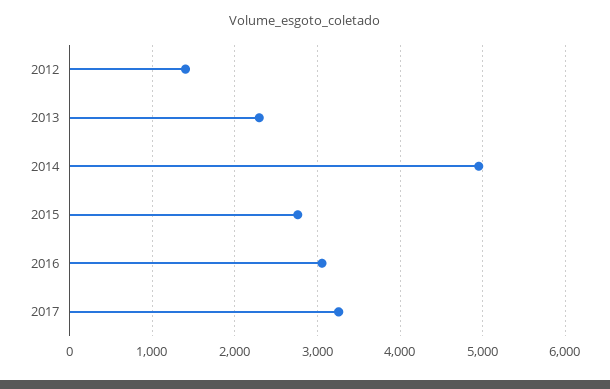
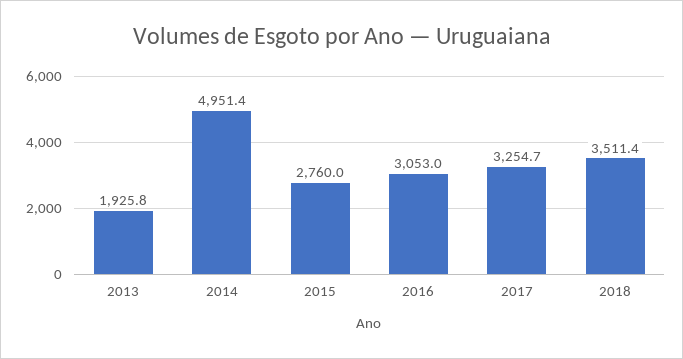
2012: 1400 -> none
2013: 2300 -> 1925.8
2018: none -> 3511.4

